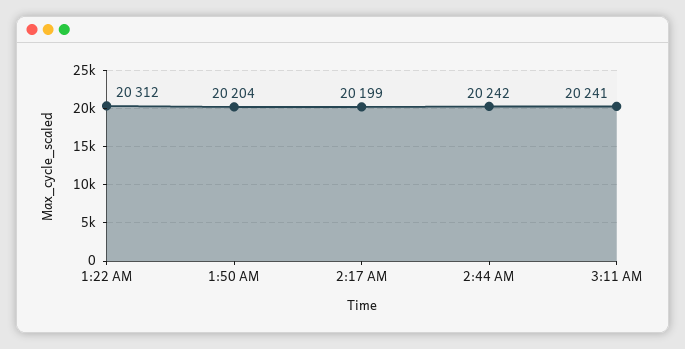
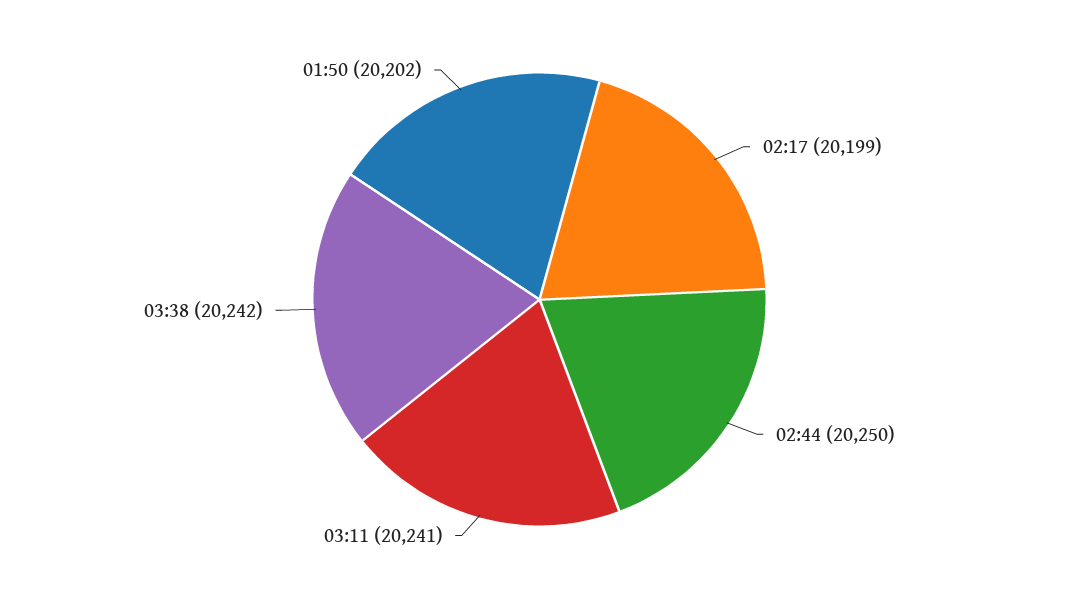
1:22 AM: 20312 -> none
1:50 AM: 20204 -> 20202
2:44 AM: 20242 -> 20250
03:38: none -> 20242

